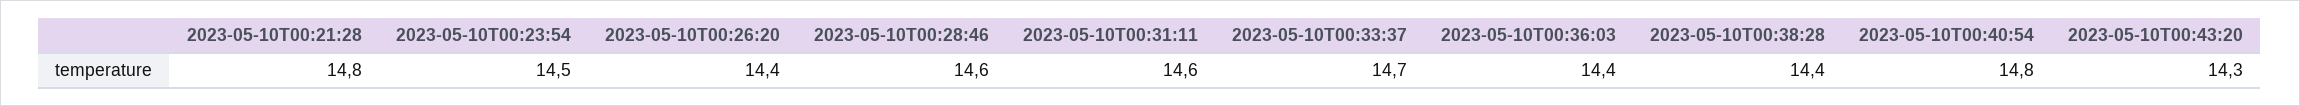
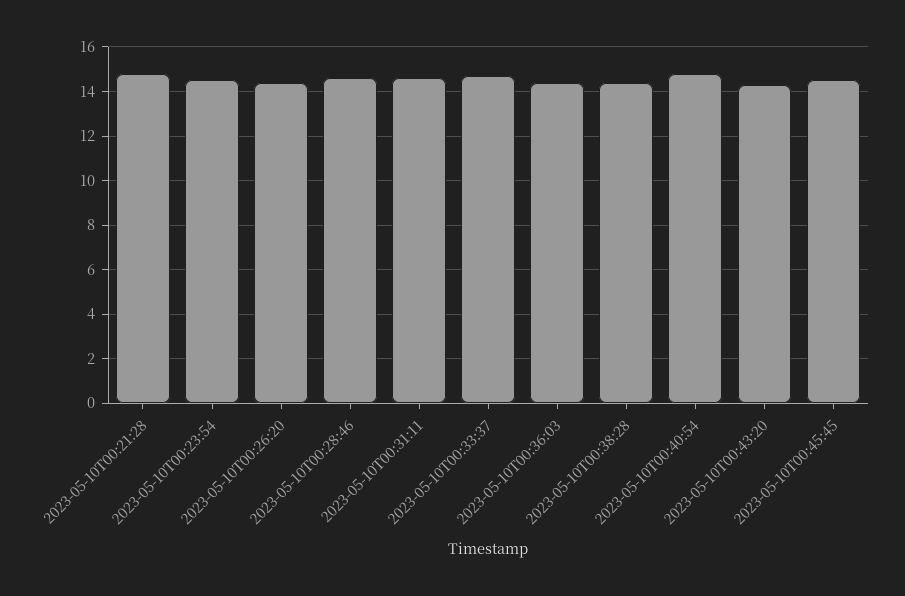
2023-05-10T00:45:45: none -> 14.5

